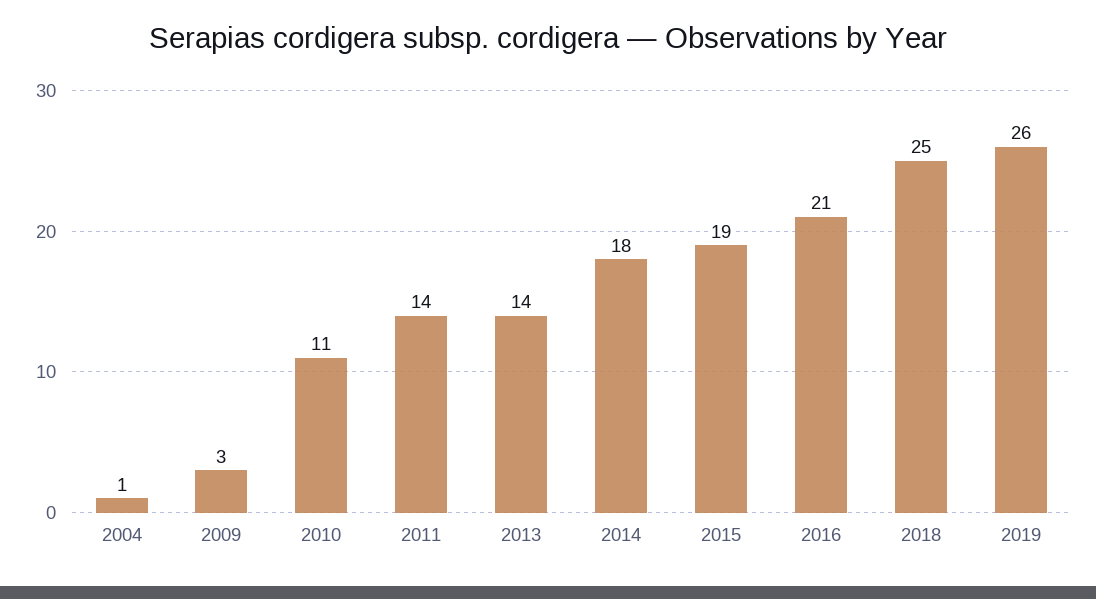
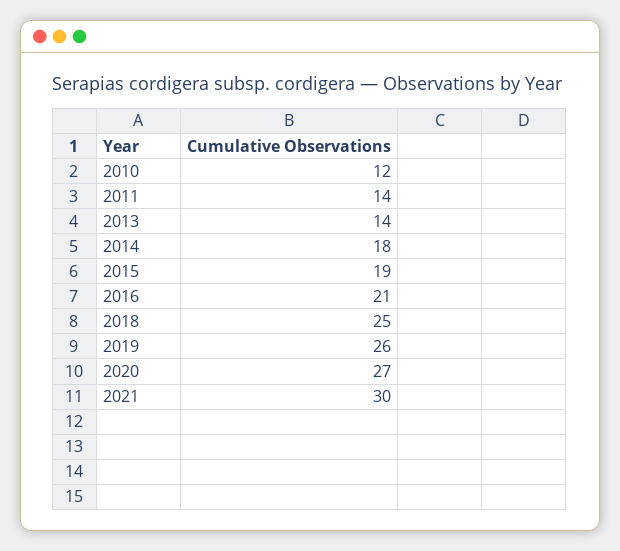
2004: 1 -> none
2009: 3 -> none
2010: 11 -> 12
2020: none -> 27
2021: none -> 30

